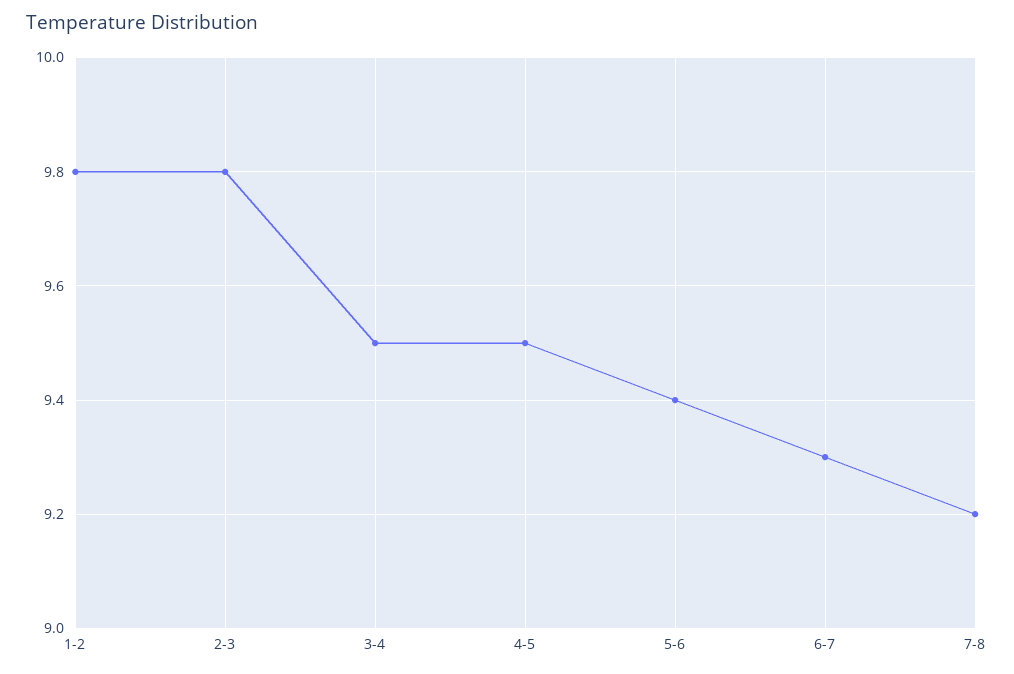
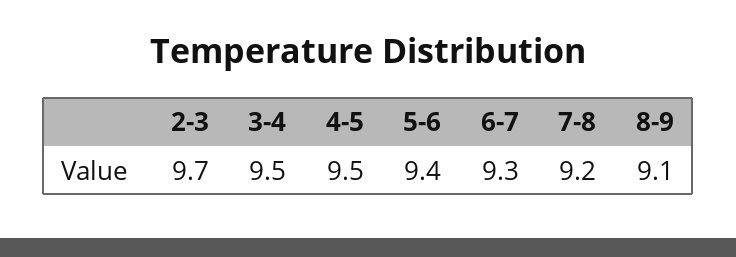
1-2: 9.8 -> none
2-3: 9.8 -> 9.7
8-9: none -> 9.1

